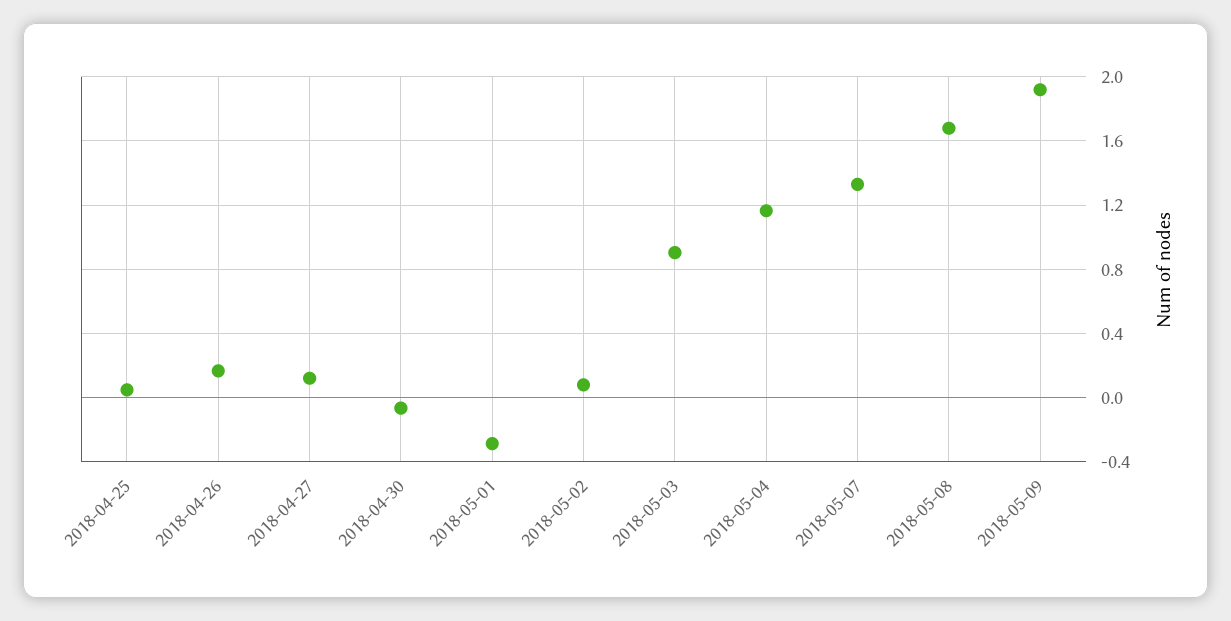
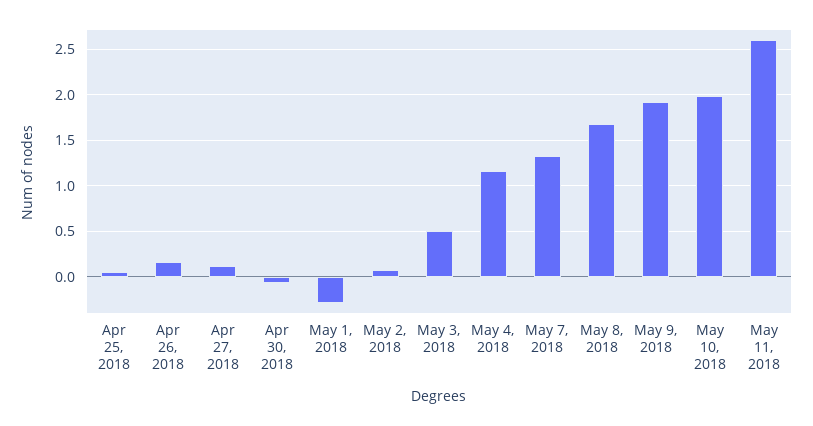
2018-05-03: 0.9 -> 0.5
May 10, 2018: none -> 2
May 11, 2018: none -> 2.6

